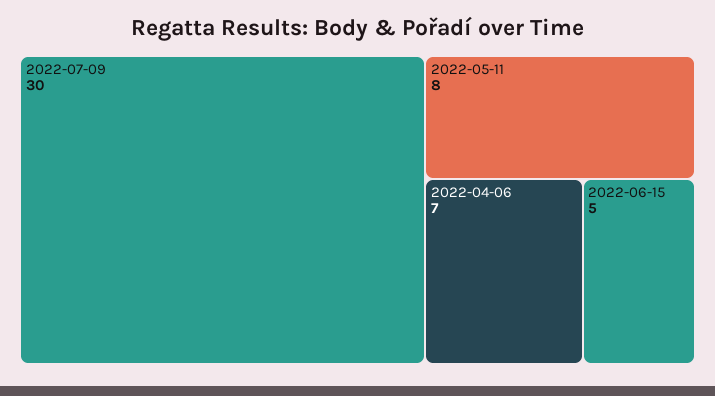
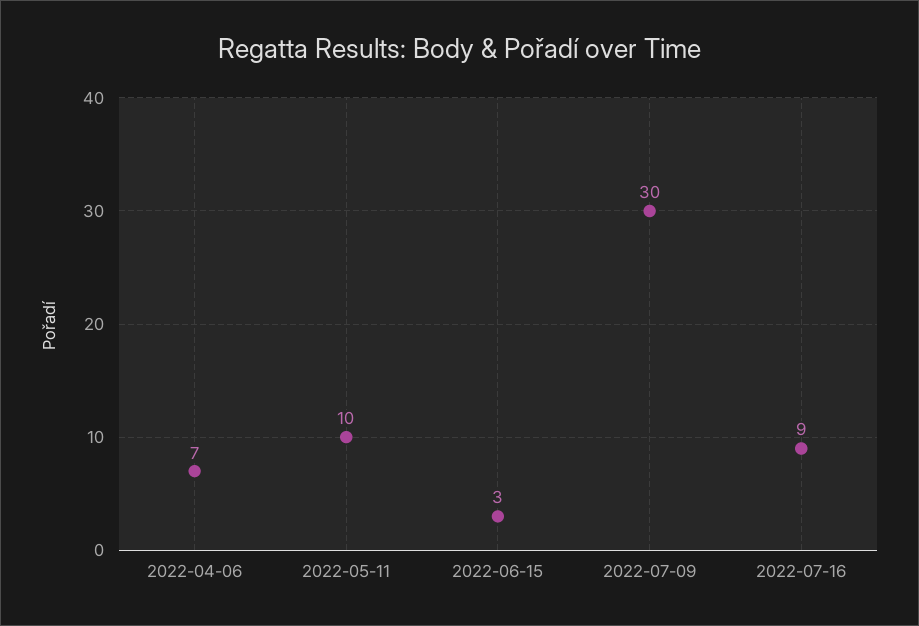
2022-05-11: 8 -> 10
2022-06-15: 5 -> 3
2022-07-16: none -> 9

